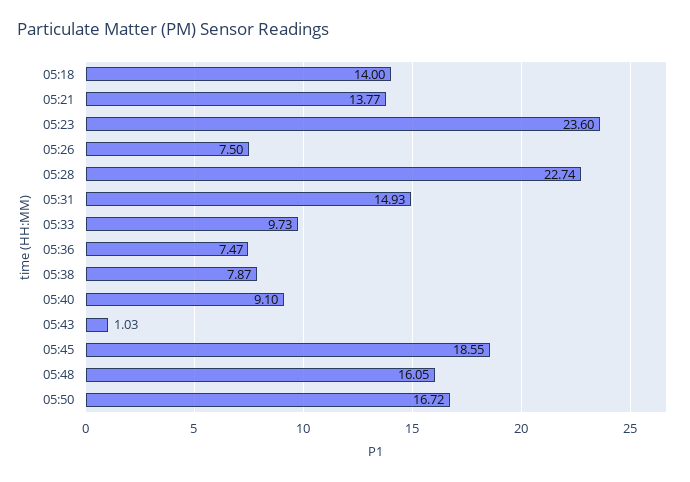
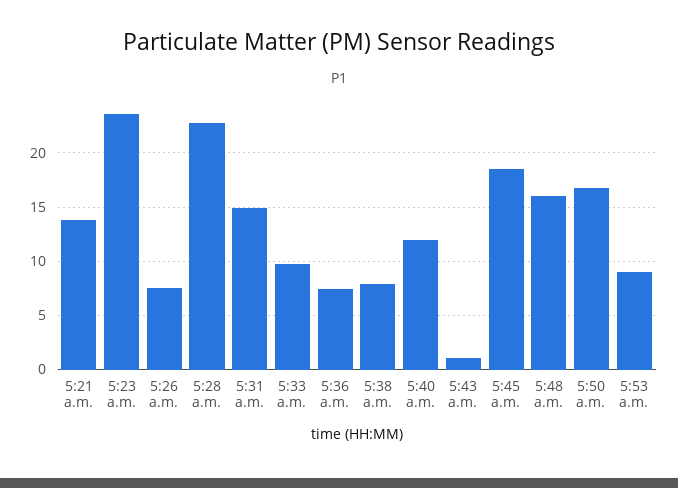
05:18: 14 -> none
05:40: 9.1 -> 12
5:53 a.m.: none -> 9

